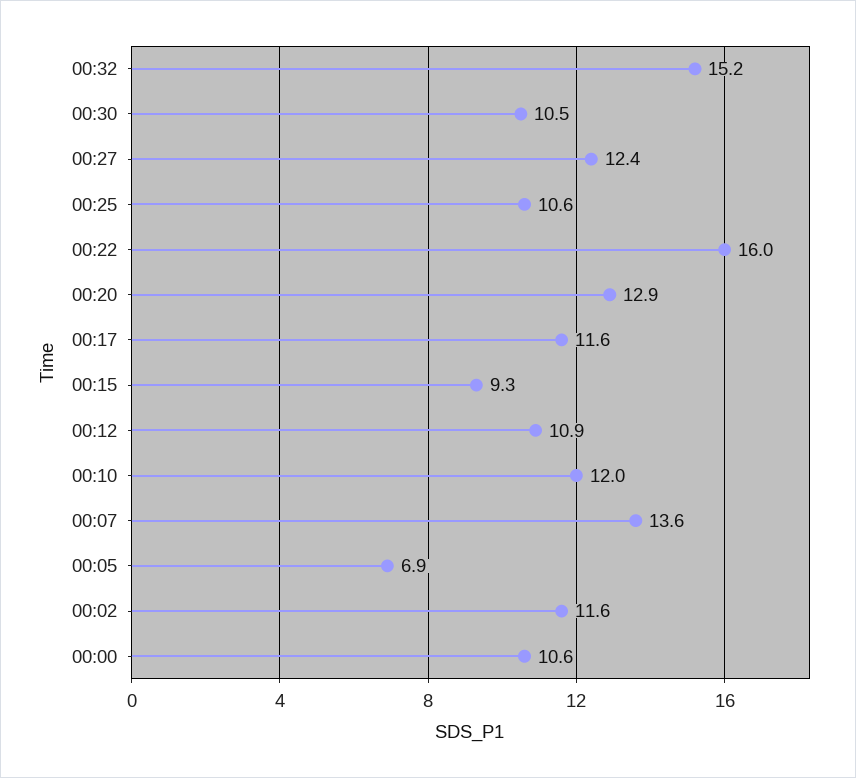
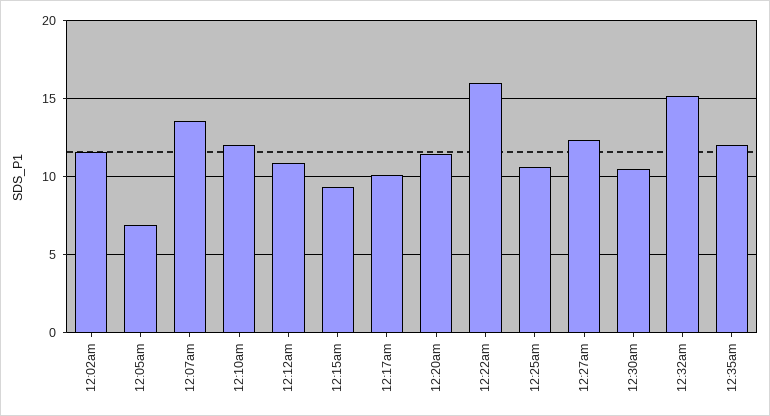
00:20: 12.9 -> 11.5
00:17: 11.6 -> 10
00:00: 10.6 -> none
12:35am: none -> 12

